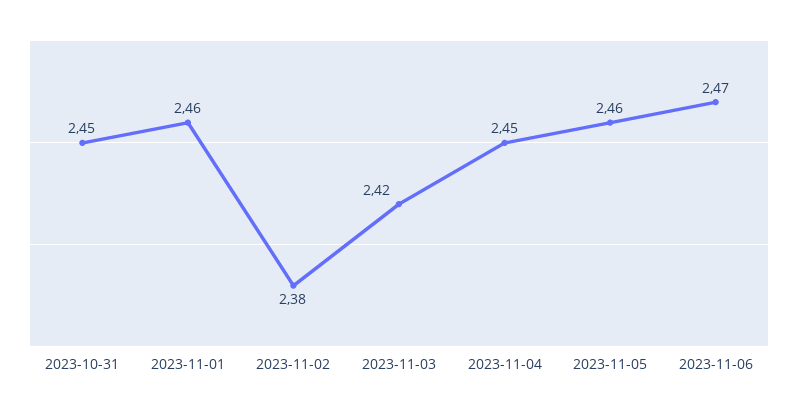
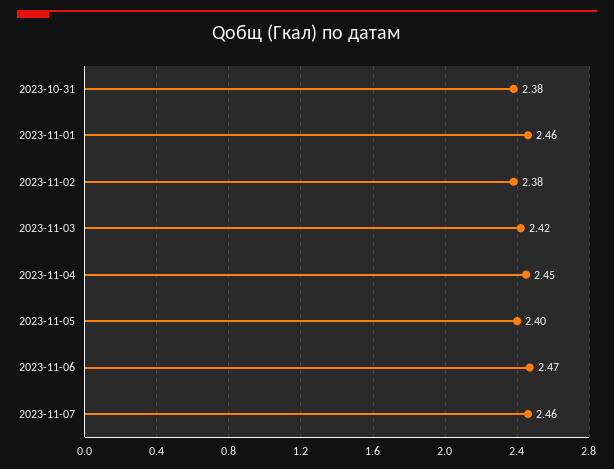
2023-10-31: 2.45 -> 2.38
2023-11-05: 2.46 -> 2.4
2023-11-07: none -> 2.46

